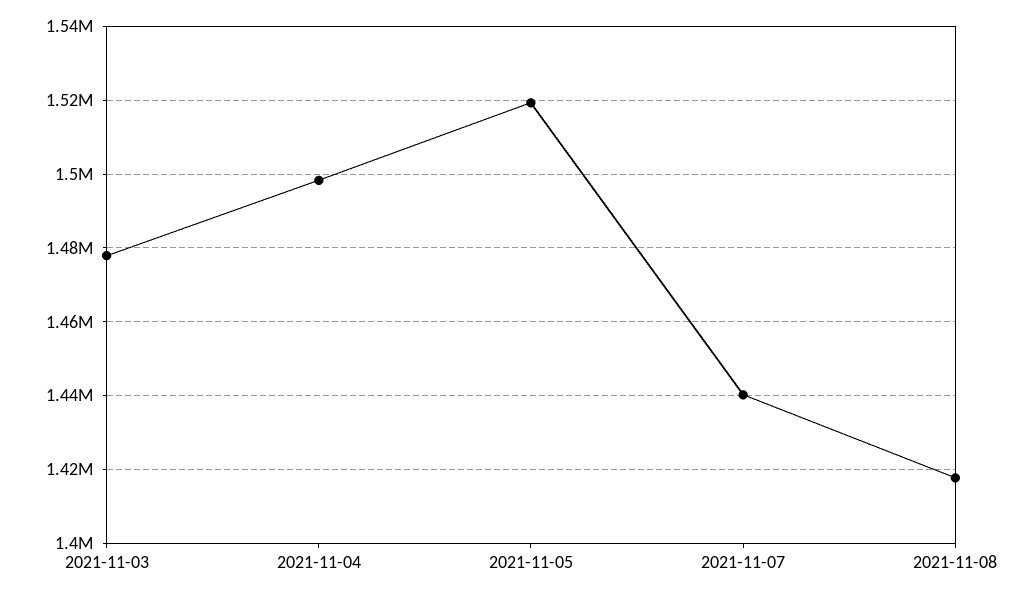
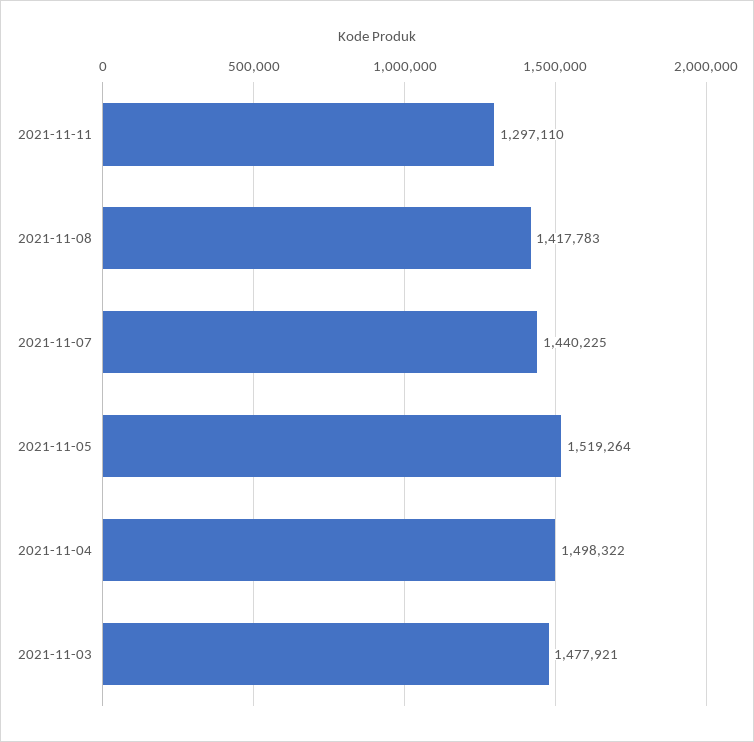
2021-11-11: none -> 1297110

